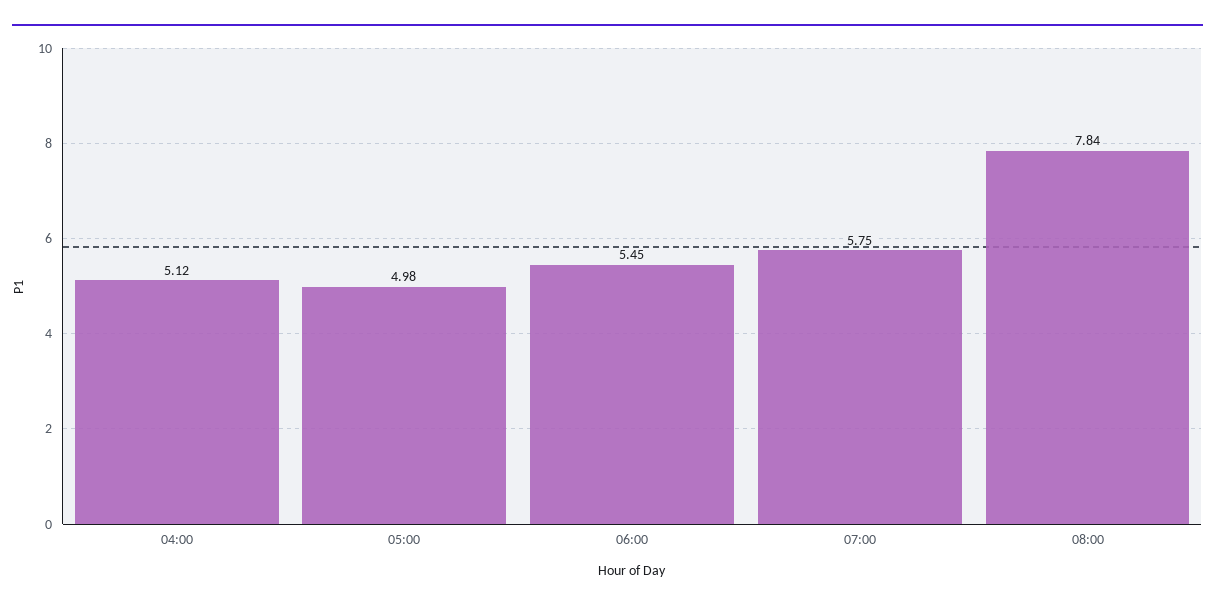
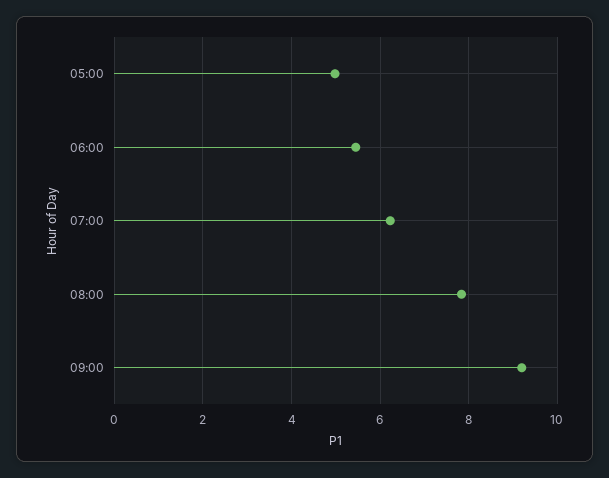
04:00: 5.12 -> none
07:00: 5.75 -> 6.2
09:00: none -> 9.2

